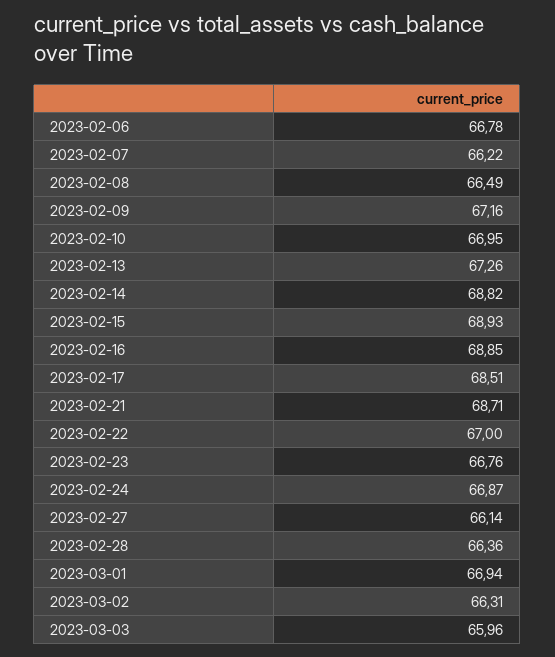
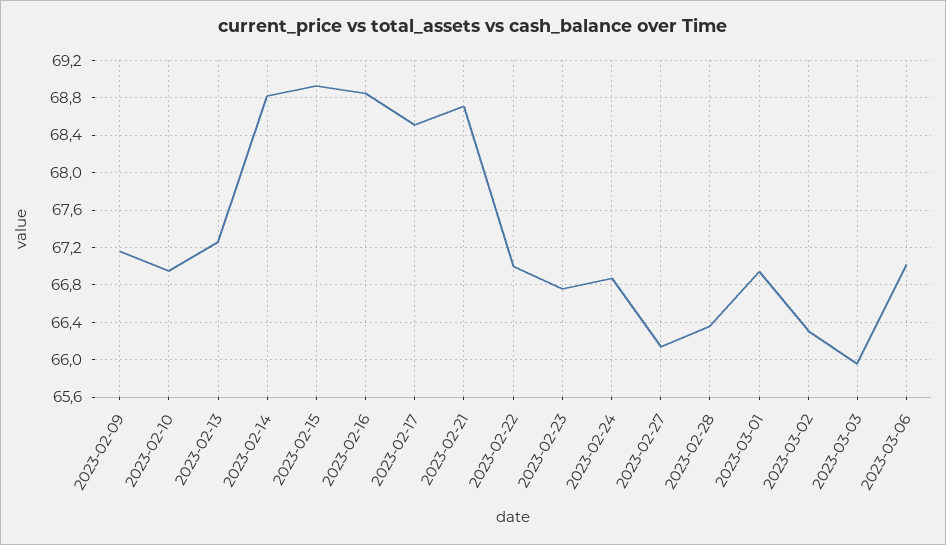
2023-02-06: 66.78 -> none
2023-02-07: 66.22 -> none
2023-02-08: 66.49 -> none
2023-03-06: none -> 67

